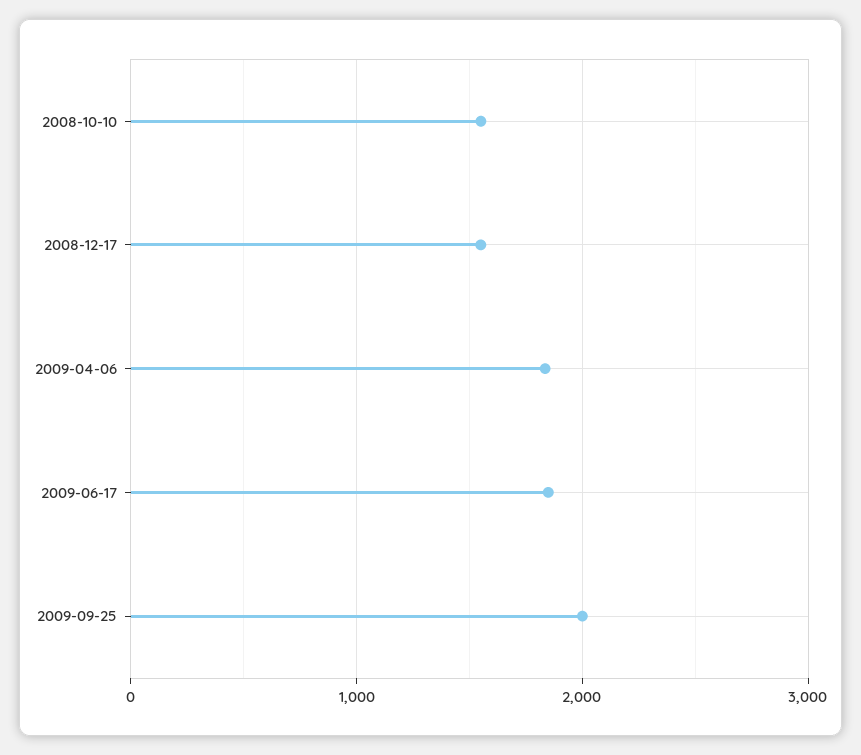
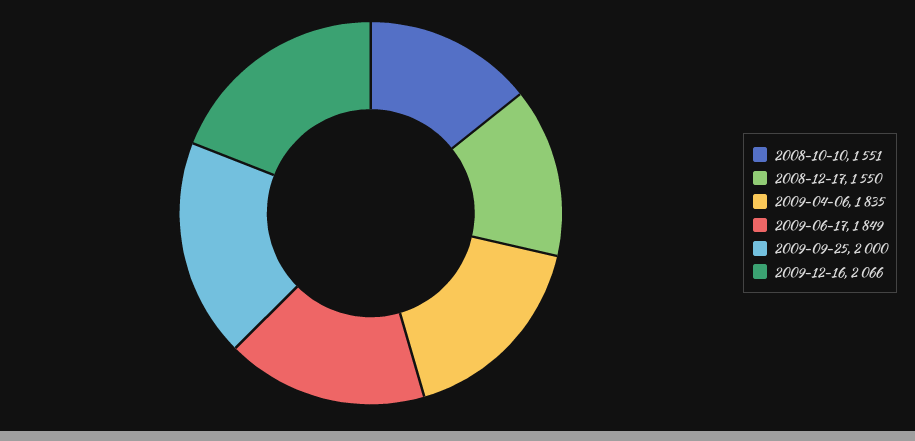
2009-12-16: none -> 2066

